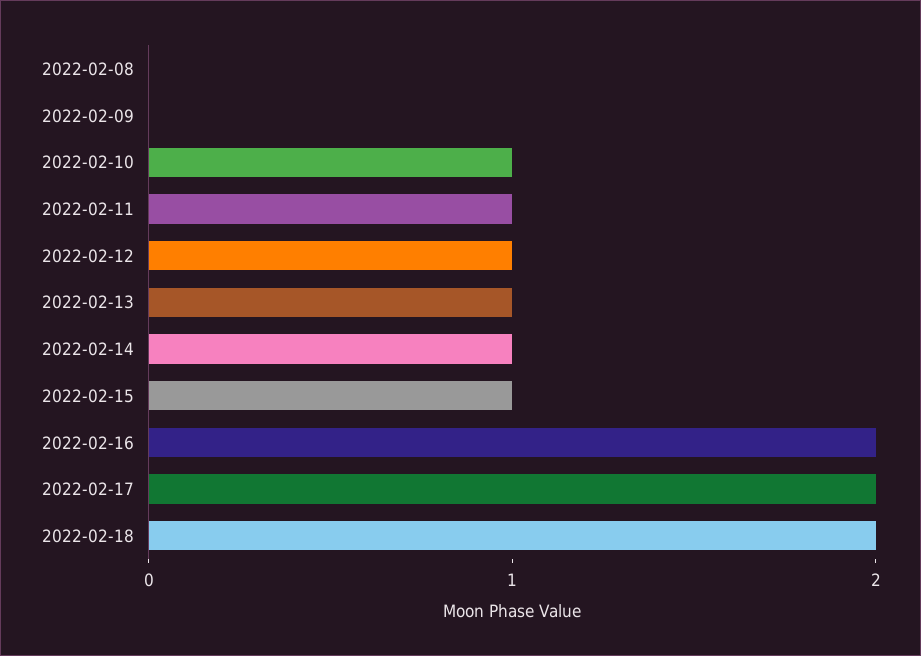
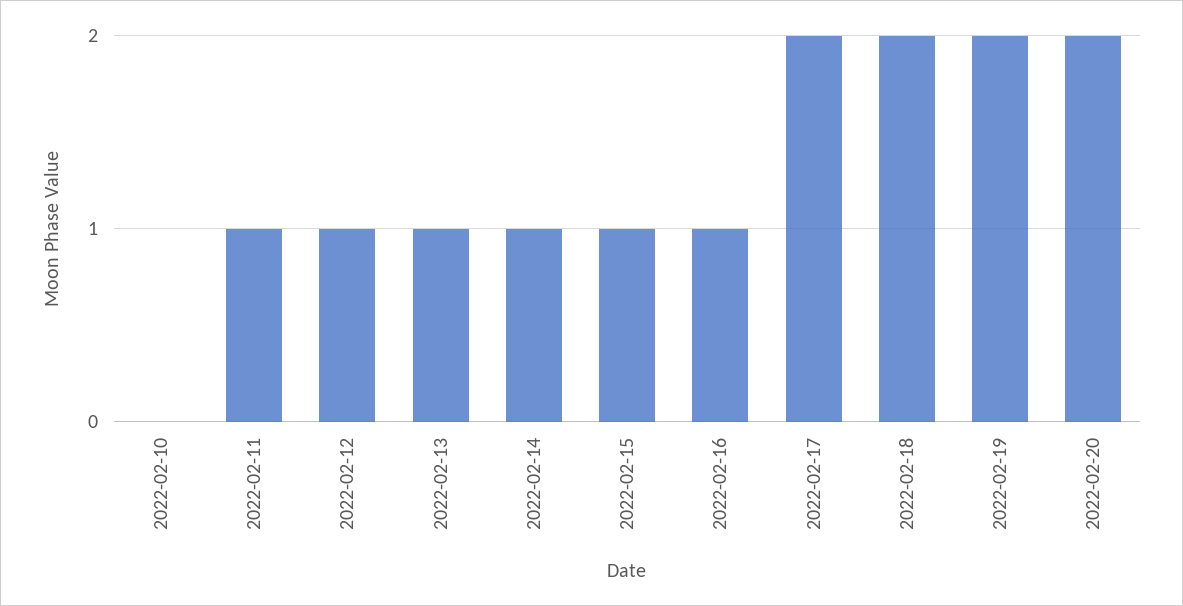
2022-02-08: 0 -> none
2022-02-09: 0 -> none
2022-02-10: 1 -> 0
2022-02-16: 2 -> 1
2022-02-19: none -> 2
2022-02-20: none -> 2

